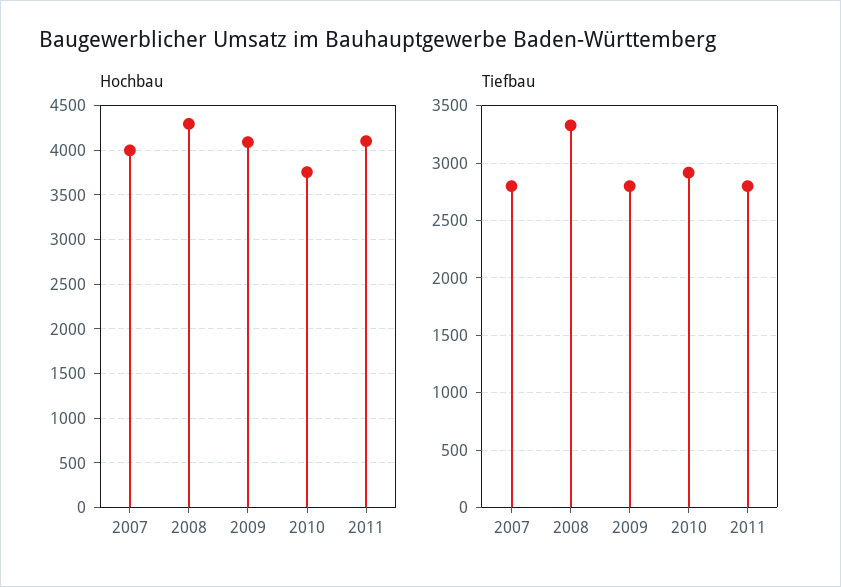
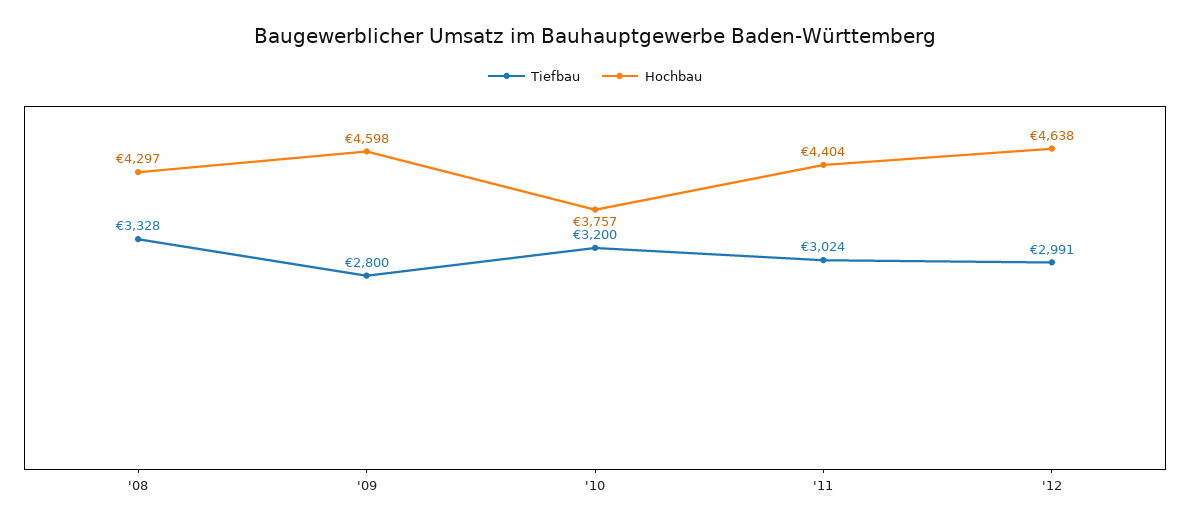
Hochbau, 2007: 4000 -> none
Hochbau, 2009: 4100 -> 4598
Hochbau, 2011: 4100 -> 4404
Tiefbau, 2007: 2800 -> none
Tiefbau, 2010: 2900 -> 3200
Tiefbau, 2011: 2800 -> 3024
Tiefbau, '12: none -> 2991
Hochbau, '12: none -> 4638

